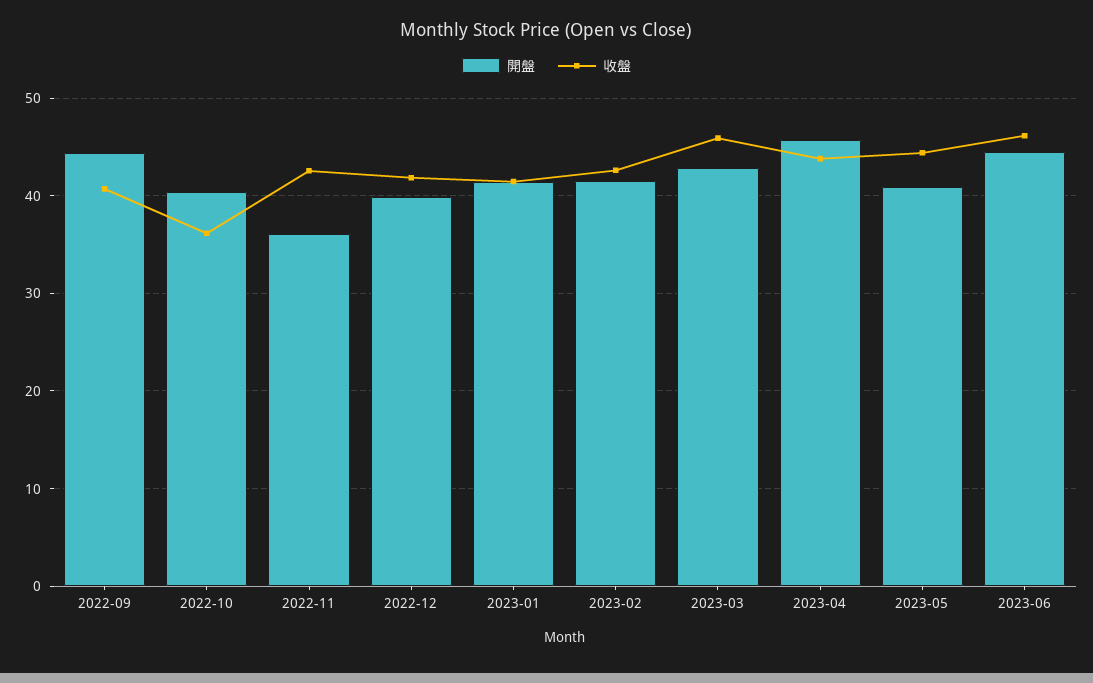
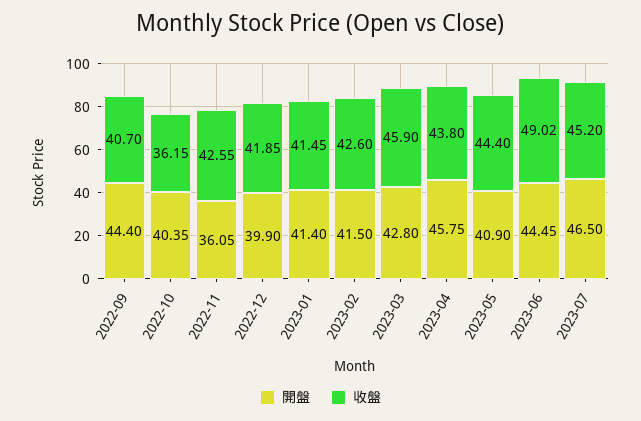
收盤, 2023-06: 46 -> 49.02
開盤, 2023-07: none -> 46.5
收盤, 2023-07: none -> 45.2

